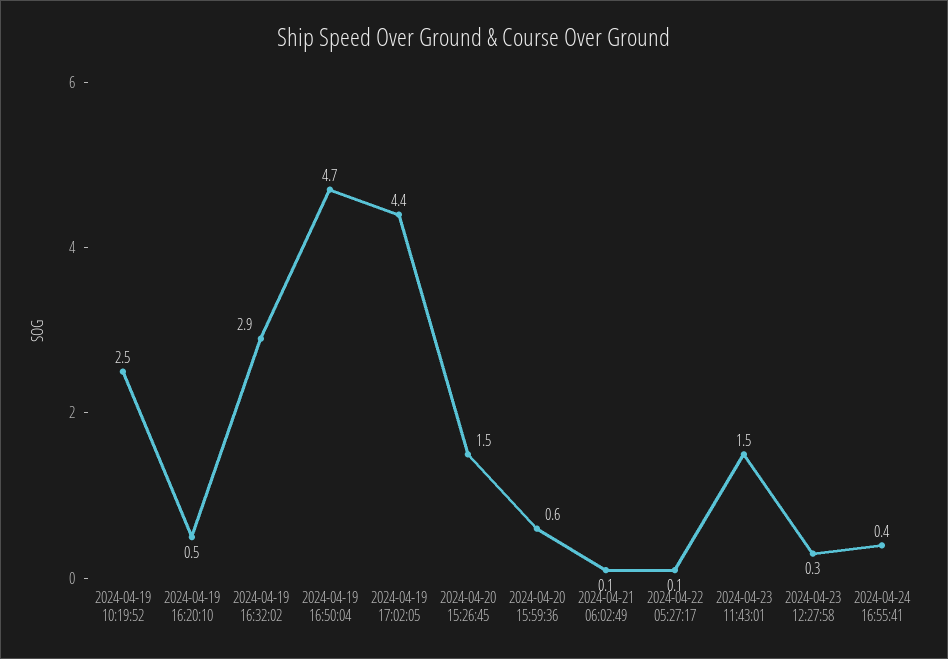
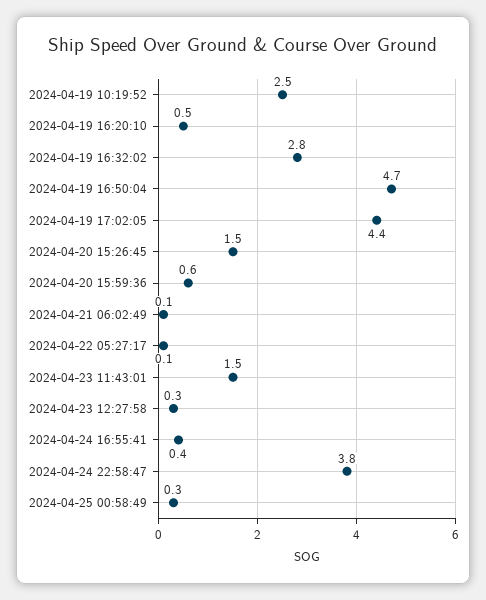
2024-04-19 16:32:02: 2.9 -> 2.8
2024-04-24 22:58:47: none -> 3.8
2024-04-25 00:58:49: none -> 0.3

